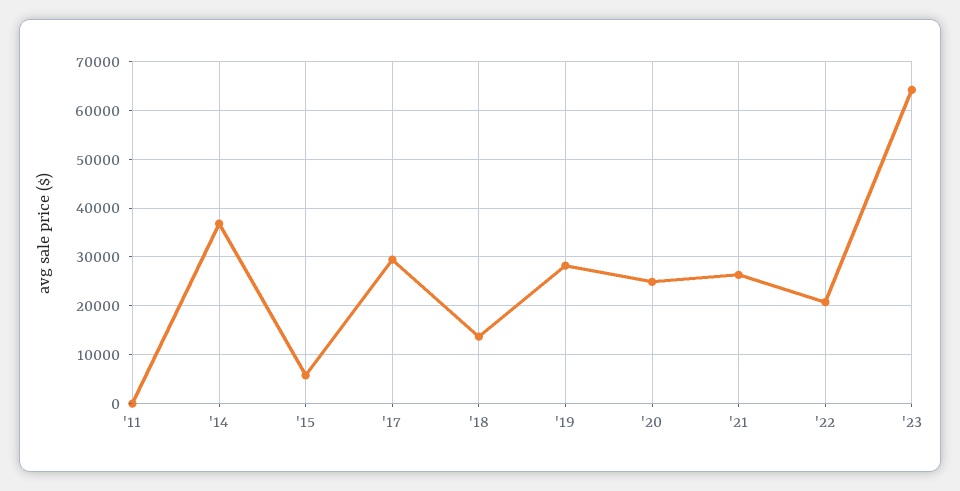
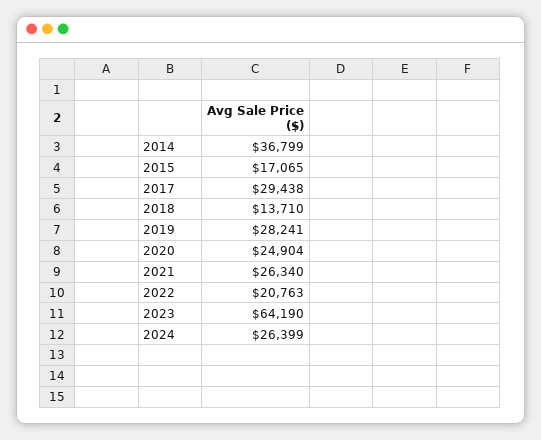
'11: 0 -> none
'15: 6000 -> 17065
2024: none -> 26399

